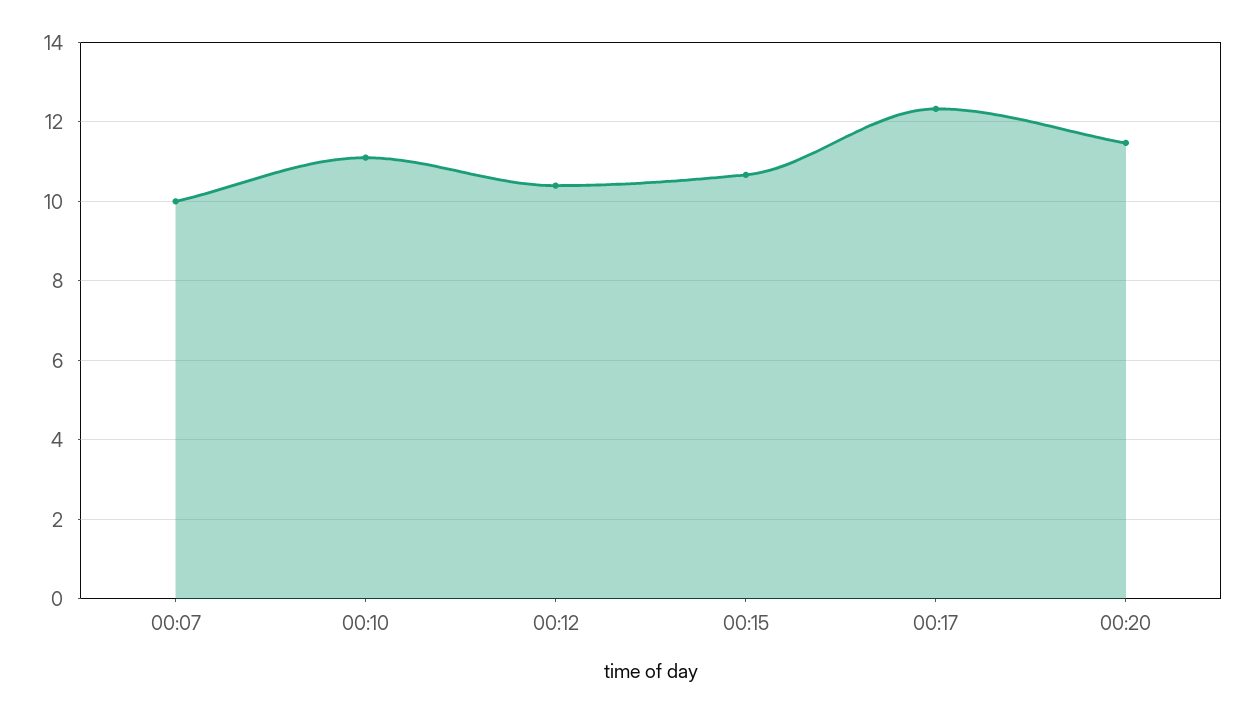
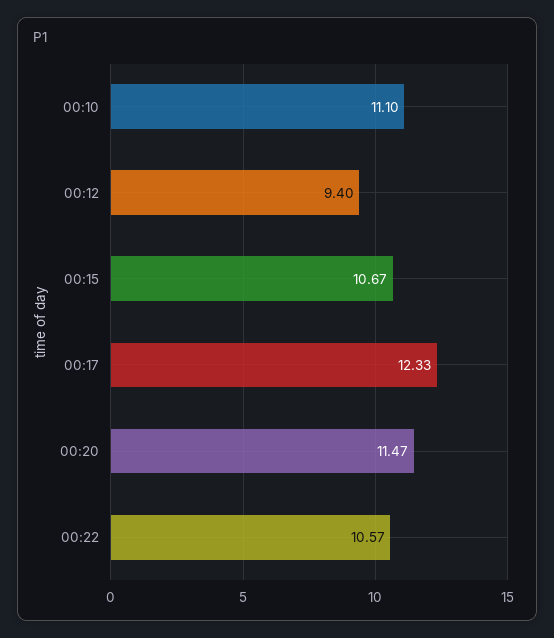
00:07: 10 -> none
00:12: 10.4 -> 9.4
00:22: none -> 10.57

